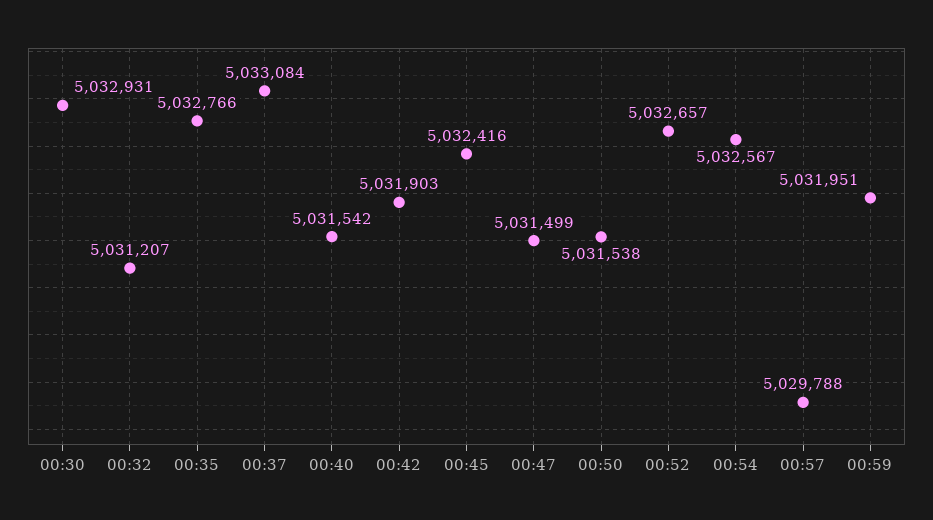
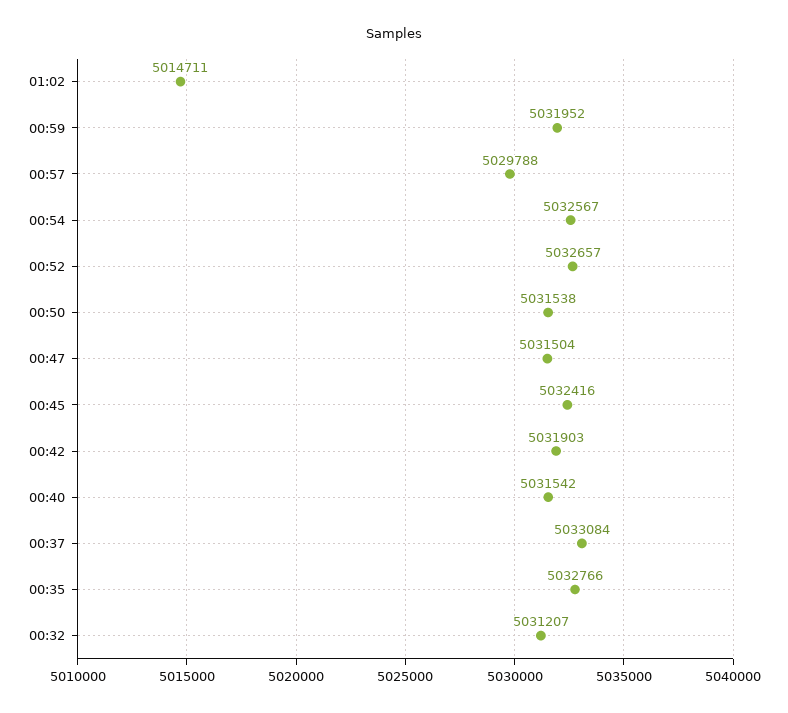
00:30: 5032931 -> none
00:47: 5031499 -> 5031504
00:59: 5031951 -> 5031952
01:02: none -> 5014711

